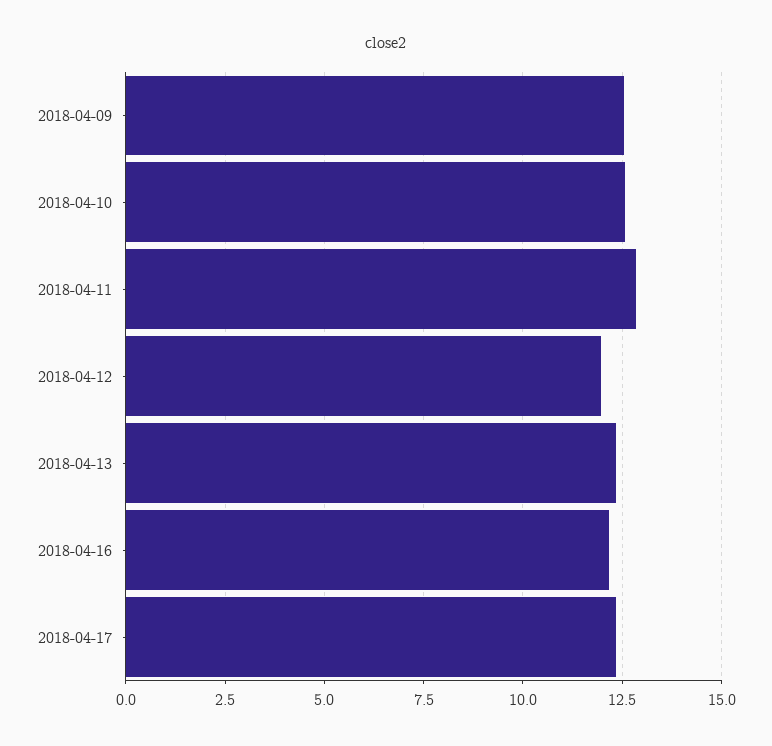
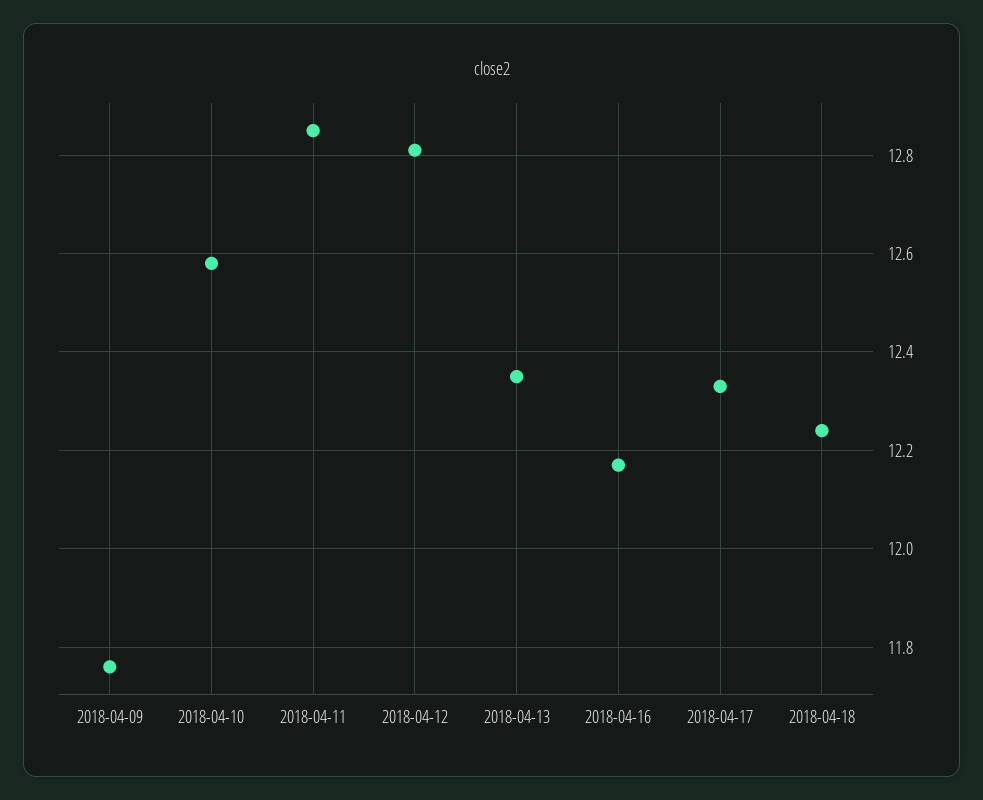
2018-04-09: 12.5 -> 11.75
2018-04-12: 12 -> 12.8
2018-04-18: none -> 12.25

